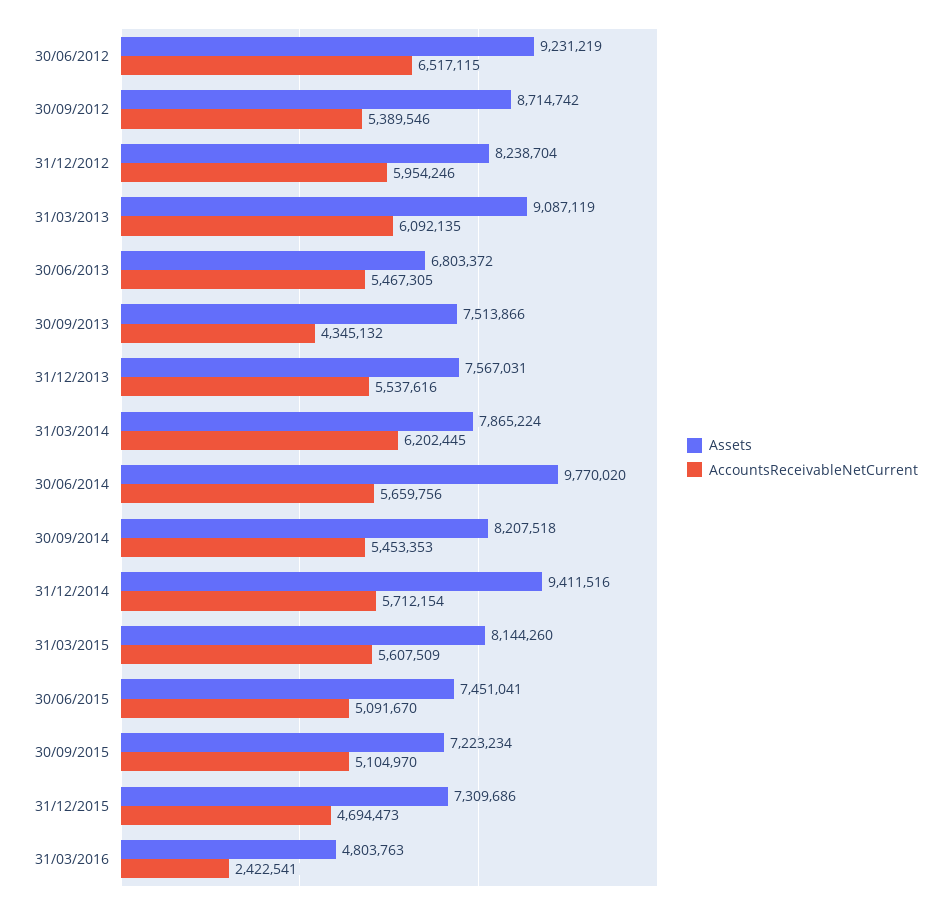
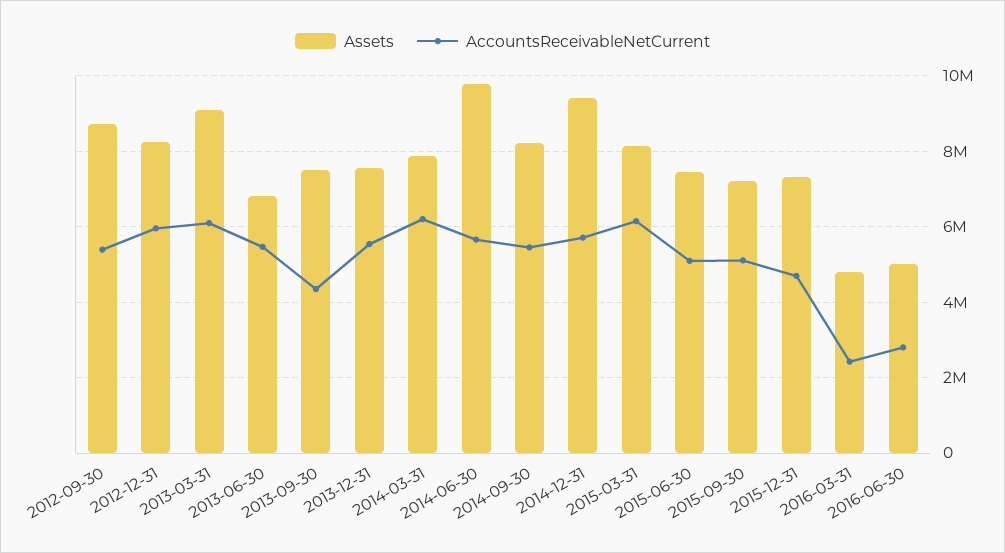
Assets, 30/06/2012: 9231219 -> none
AccountsReceivableNetCurrent, 30/06/2012: 6517115 -> none
AccountsReceivableNetCurrent, 31/03/2015: 5607509 -> 6200000
Assets, 2016-06-30: none -> 5000000
AccountsReceivableNetCurrent, 2016-06-30: none -> 2800000

